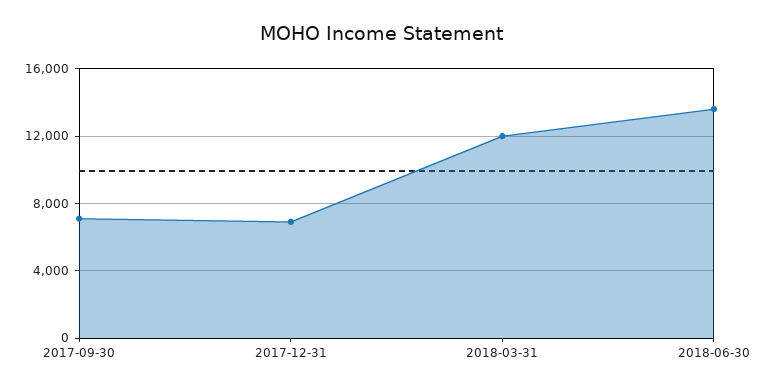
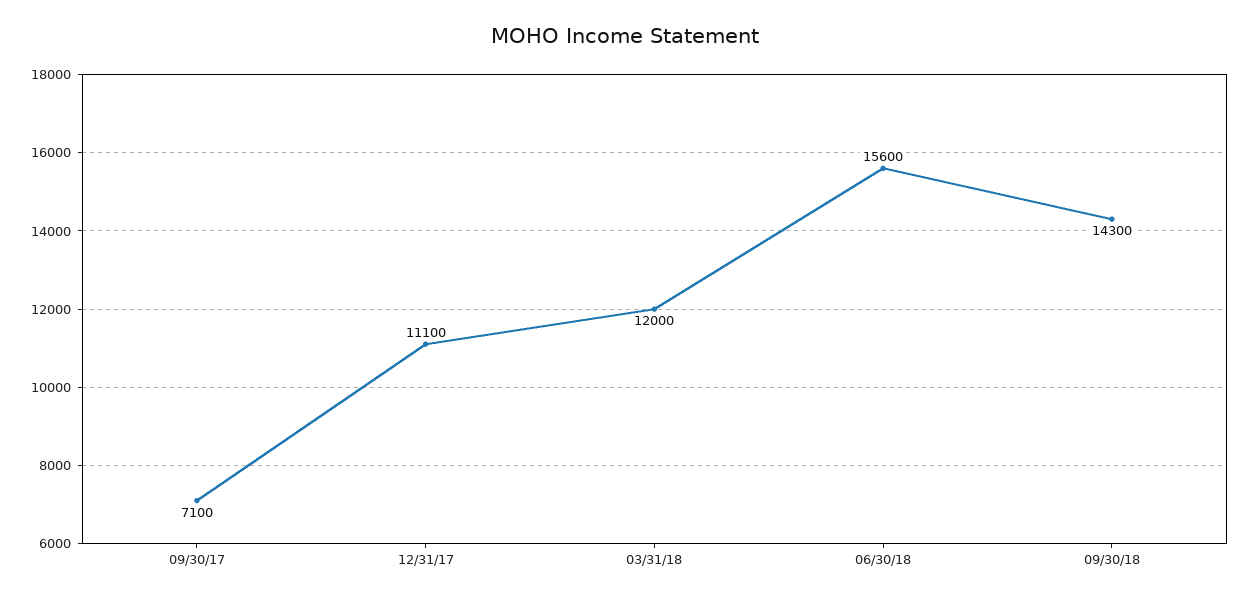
2017-12-31: 7000 -> 11100
2018-06-30: 13500 -> 15600
09/30/18: none -> 14300

